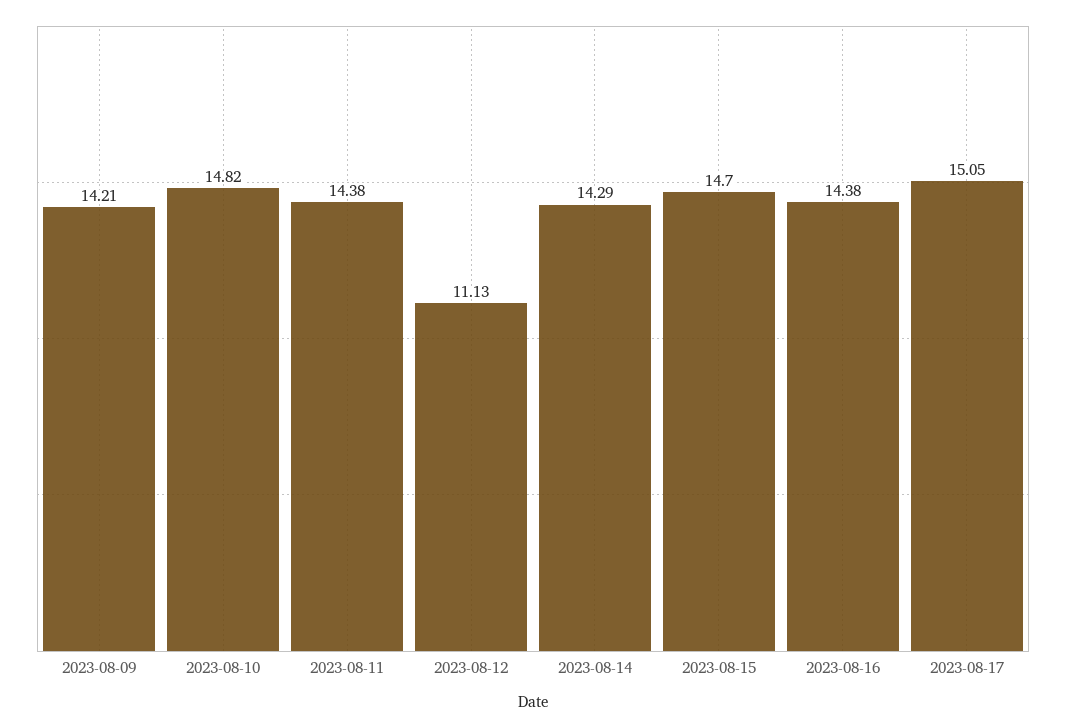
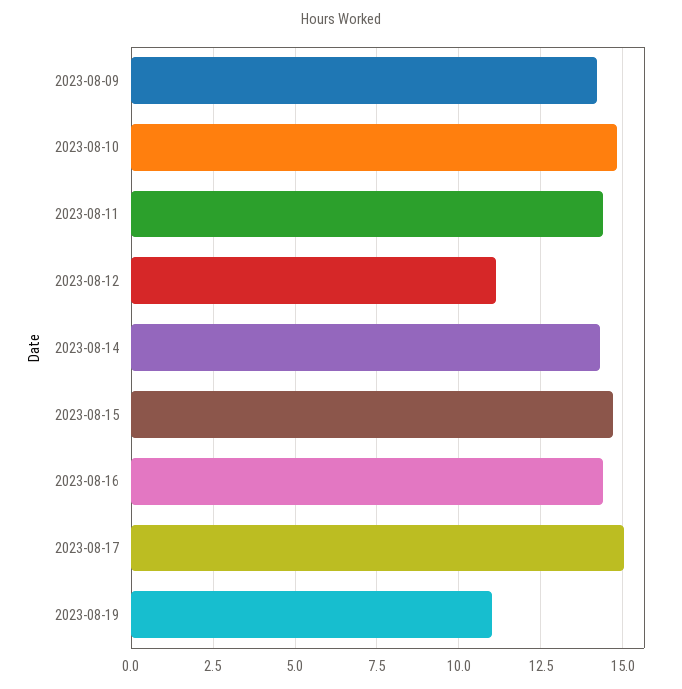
2023-08-19: none -> 11

